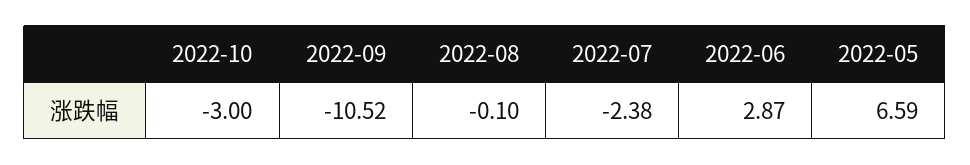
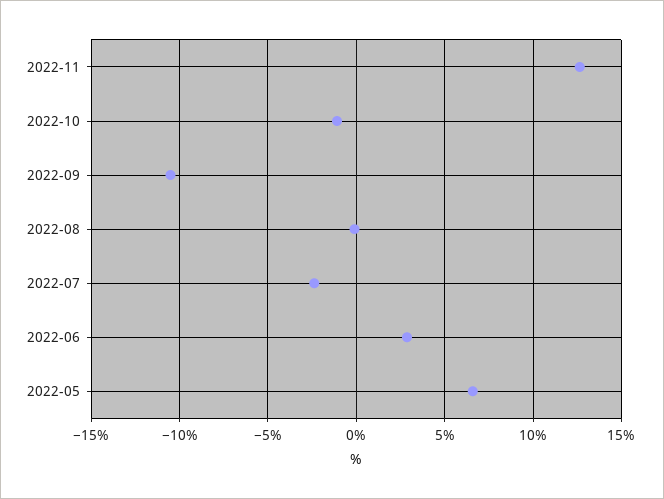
2022-10: -3 -> -1
2022-11: none -> 12.5

